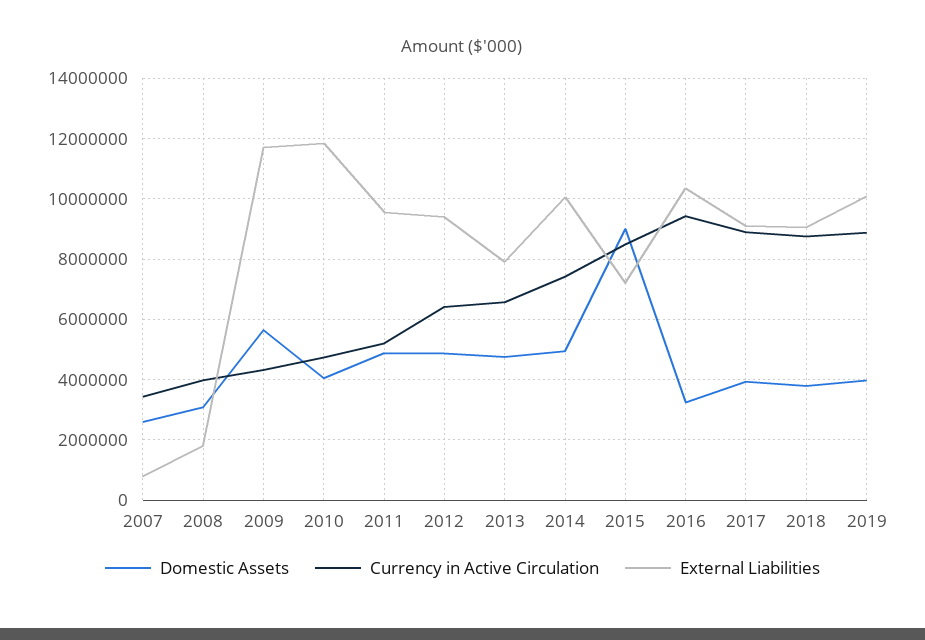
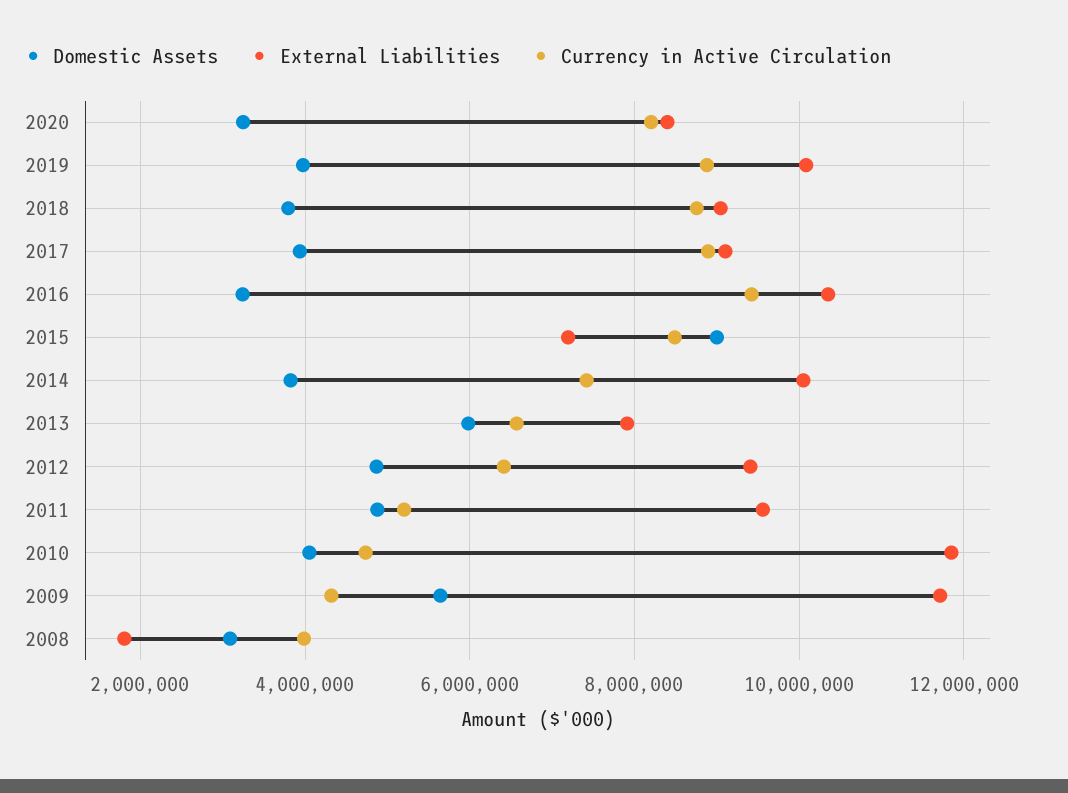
Domestic Assets, 2007: 2600000 -> none
Currency in Active Circulation, 2007: 3400000 -> none
External Liabilities, 2007: 800000 -> none
Domestic Assets, 2013: 4800000 -> 6000000
Domestic Assets, 2014: 5000000 -> 3800000
Domestic Assets, 2020: none -> 3200000
External Liabilities, 2020: none -> 8400000
Currency in Active Circulation, 2020: none -> 8200000

